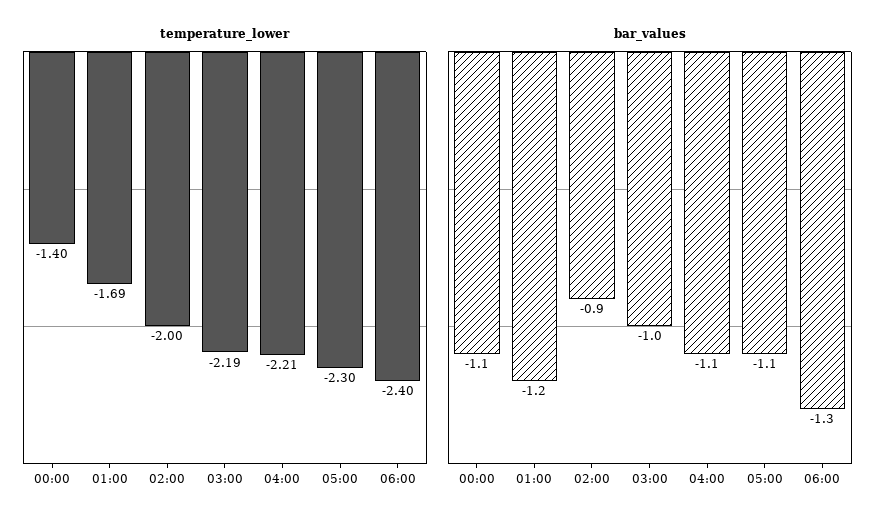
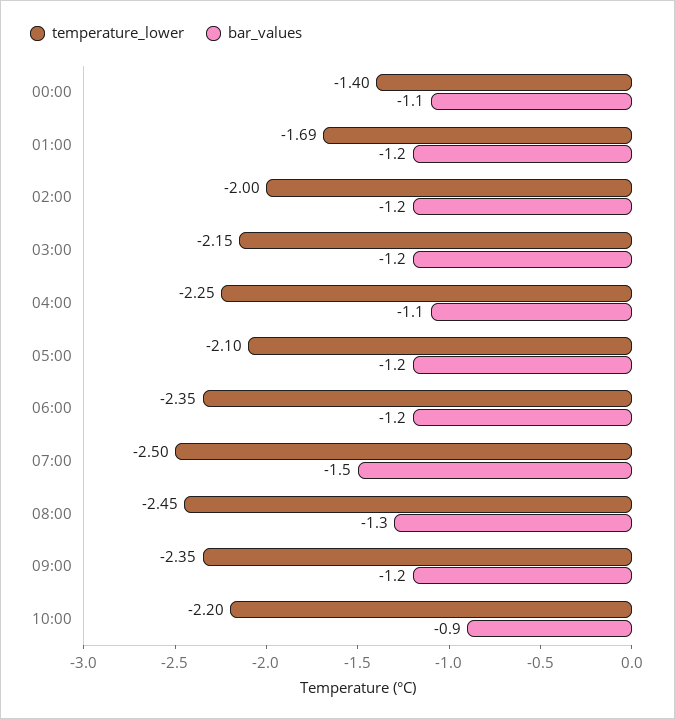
temperature_lower, 03:00: -2.19 -> -2.15
temperature_lower, 04:00: -2.21 -> -2.25
temperature_lower, 05:00: -2.3 -> -2.1
temperature_lower, 06:00: -2.4 -> -2.35
bar_values, 02:00: -0.9 -> -1.2
bar_values, 03:00: -1 -> -1.2
bar_values, 05:00: -1.1 -> -1.2
bar_values, 06:00: -1.3 -> -1.2
temperature_lower, 07:00: none -> -2.5
bar_values, 07:00: none -> -1.5
temperature_lower, 08:00: none -> -2.45
bar_values, 08:00: none -> -1.3
temperature_lower, 09:00: none -> -2.35
bar_values, 09:00: none -> -1.2
temperature_lower, 10:00: none -> -2.2
bar_values, 10:00: none -> -0.9

